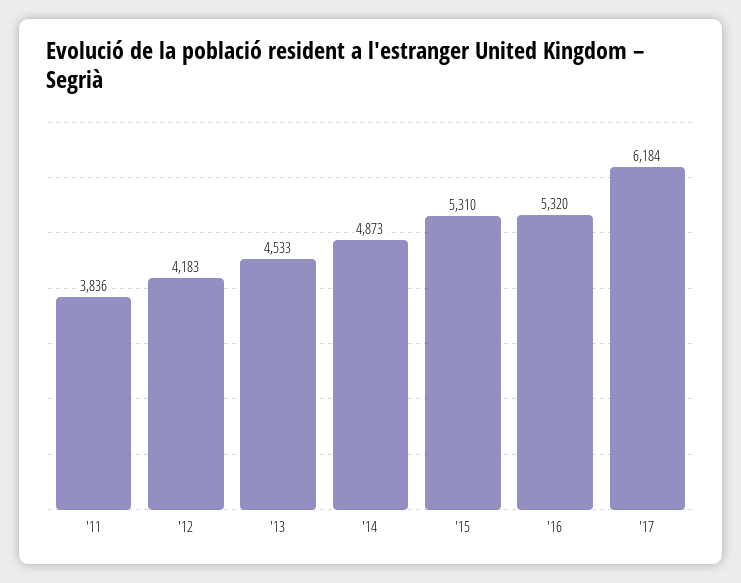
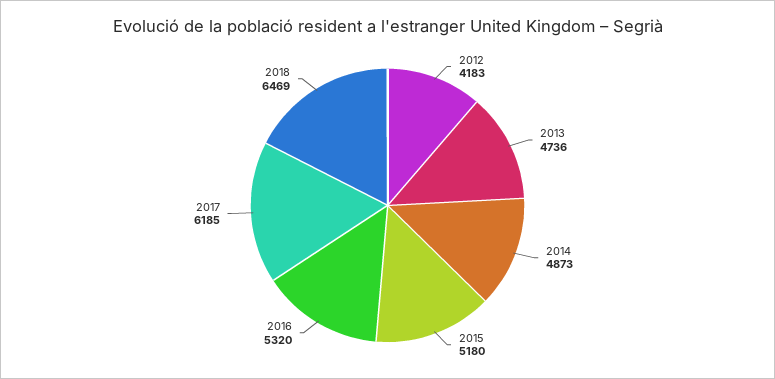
'11: 3836 -> none
'13: 4533 -> 4736
'15: 5310 -> 5180
'17: 6184 -> 6185
2018: none -> 6469

